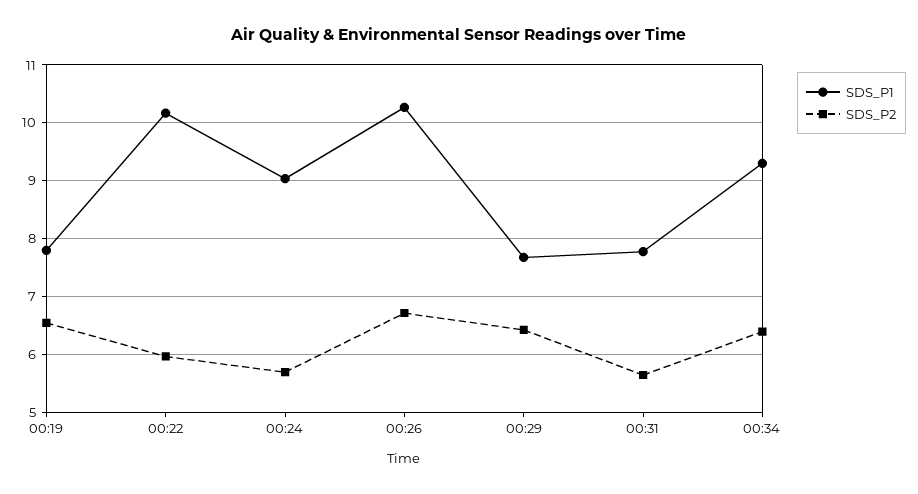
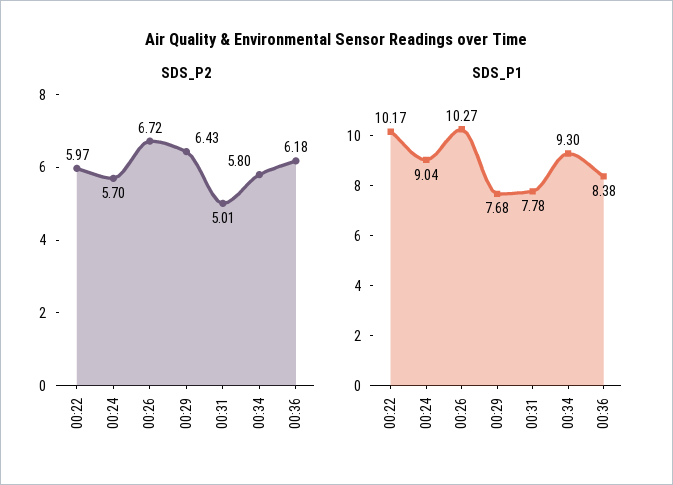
SDS_P1, 00:19: 7.8 -> none
SDS_P2, 00:19: 6.6 -> none
SDS_P2, 00:31: 5.6 -> 5.01
SDS_P2, 00:34: 6.4 -> 5.8
SDS_P2, 00:36: none -> 6.18
SDS_P1, 00:36: none -> 8.38

